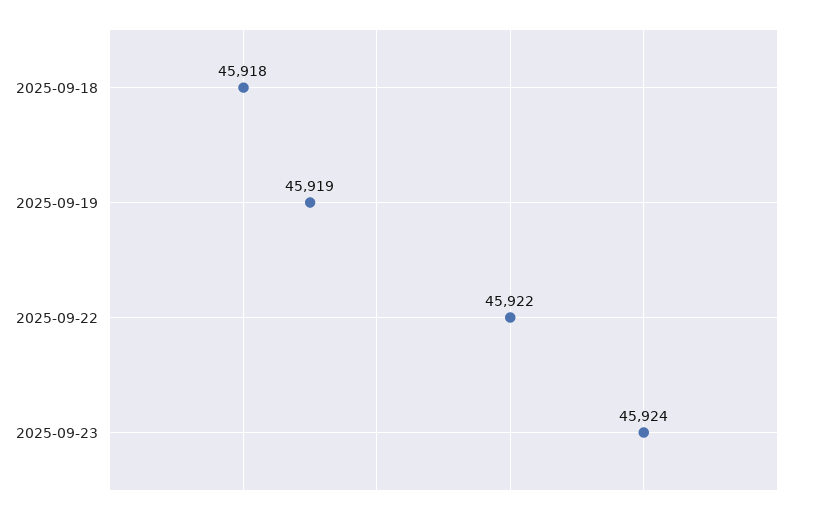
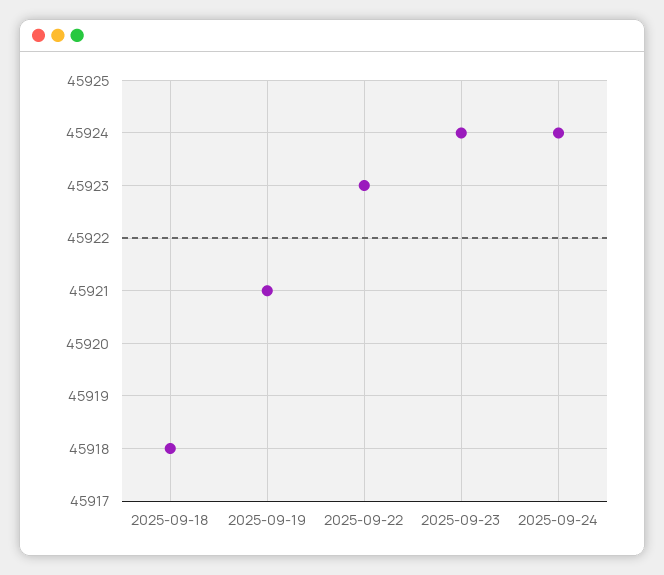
2025-09-19: 45919 -> 45921
2025-09-22: 45922 -> 45923
2025-09-24: none -> 45924

